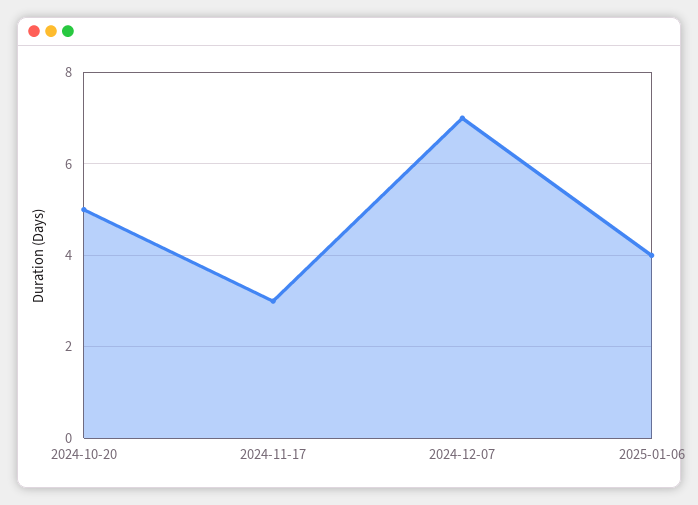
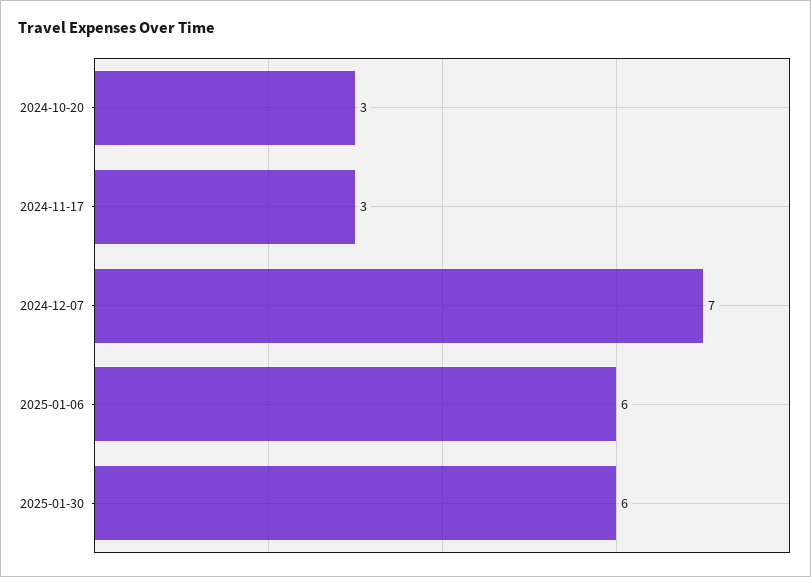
2024-10-20: 5 -> 3
2025-01-06: 4 -> 6
2025-01-30: none -> 6

